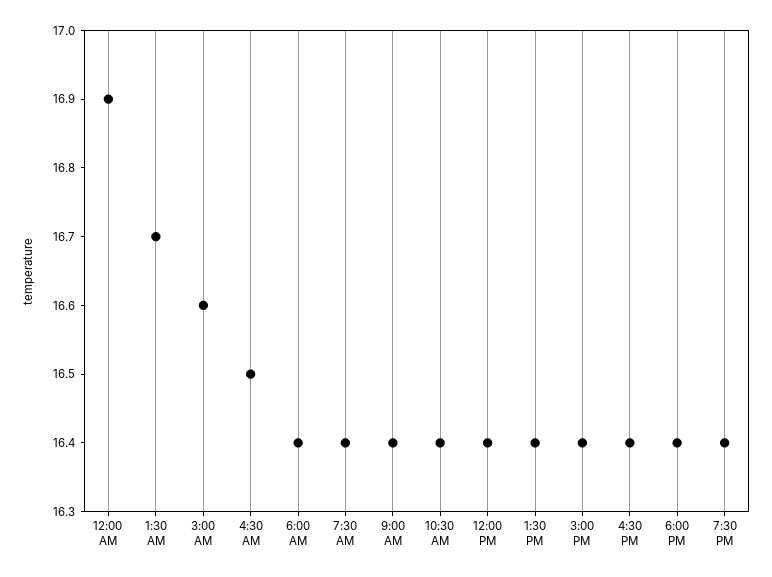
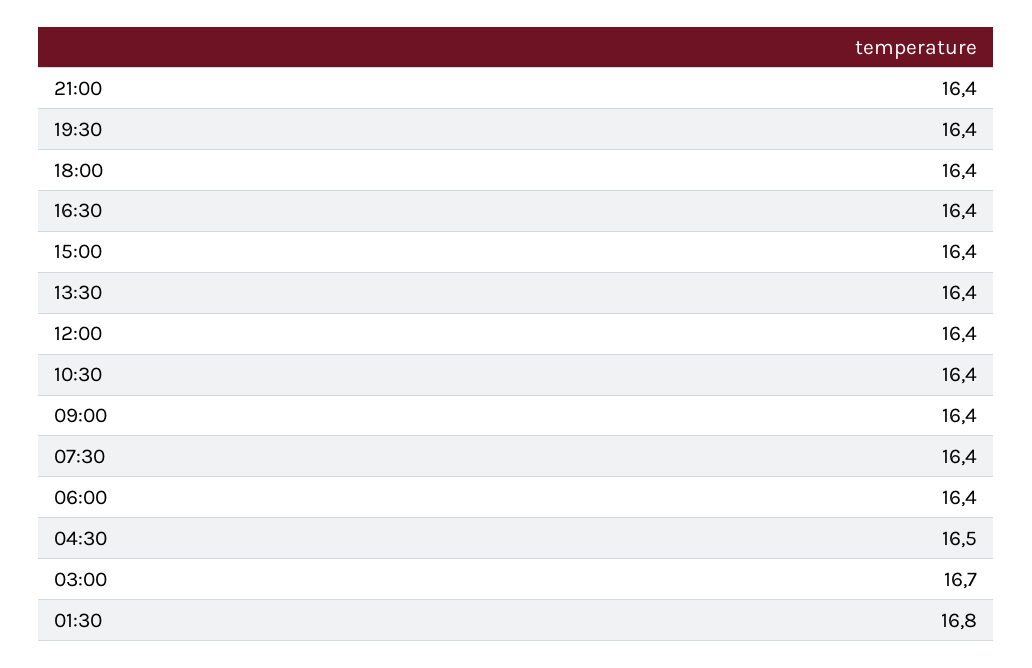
12:00 AM: 16.9 -> none
1:30 AM: 16.7 -> 16.8
3:00 AM: 16.6 -> 16.7
21:00: none -> 16.4

